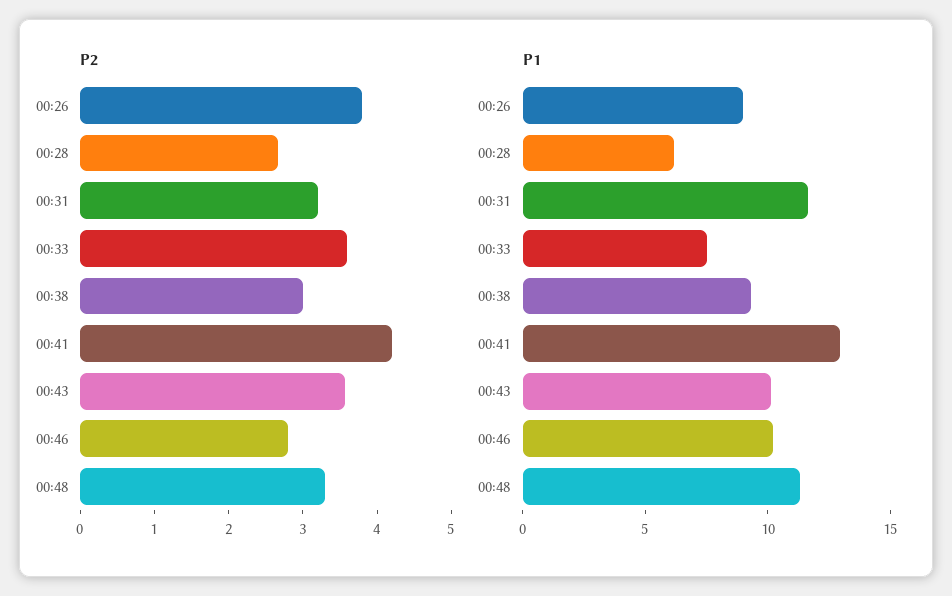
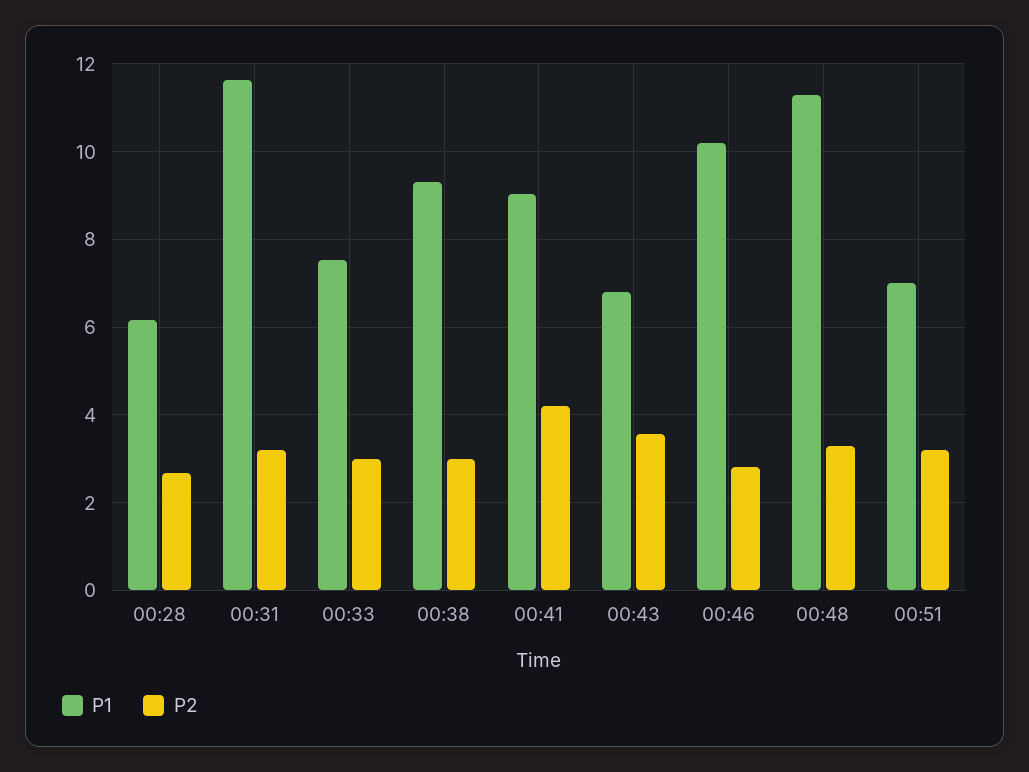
P2, 00:26: 3.8 -> none
P2, 00:33: 3.6 -> 3
P1, 00:26: 9 -> none
P1, 00:41: 13 -> 9
P1, 00:43: 10 -> 6.8
P1, 00:51: none -> 7
P2, 00:51: none -> 3.2

